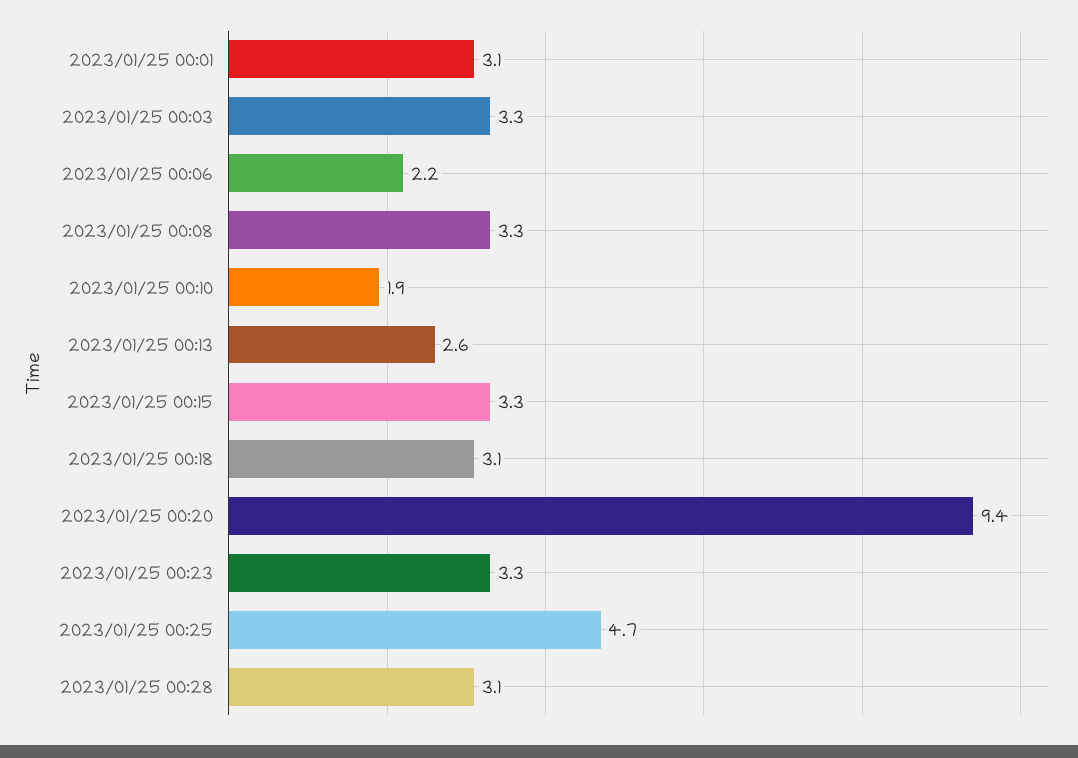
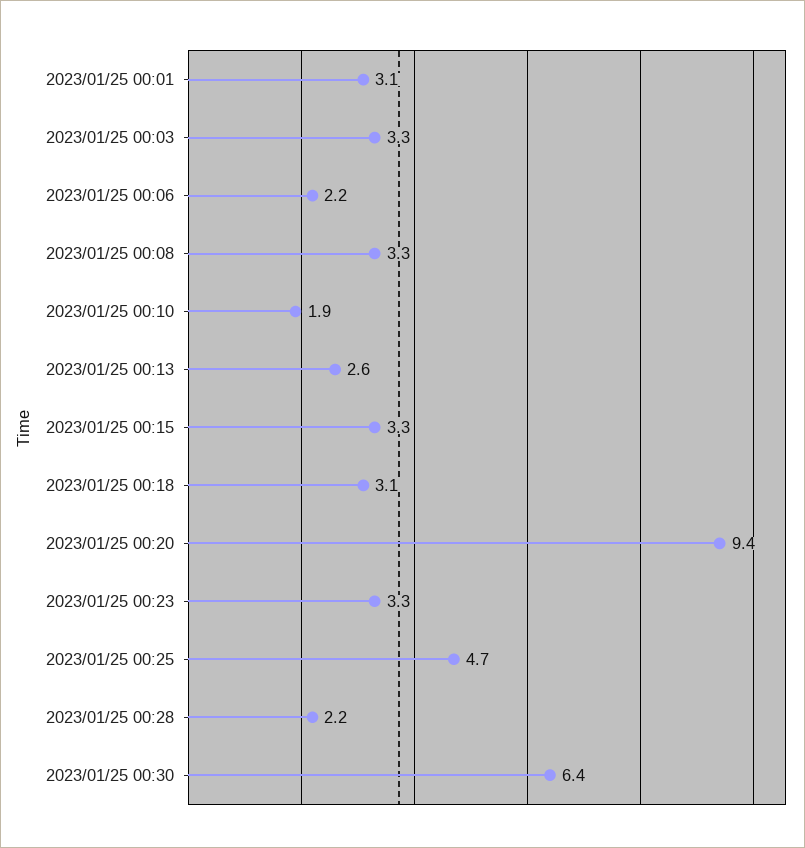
2023/01/25 00:28: 3.1 -> 2.2
2023/01/25 00:30: none -> 6.4

